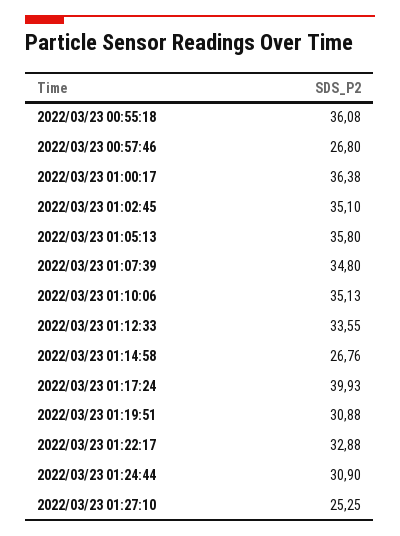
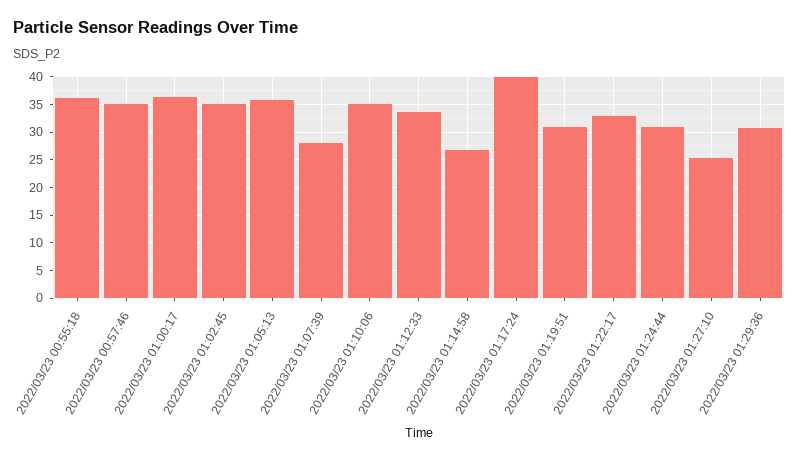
2022/03/23 00:57:46: 26.8 -> 35
2022/03/23 01:07:39: 34.8 -> 27.5
2022/03/23 01:29:36: none -> 30

